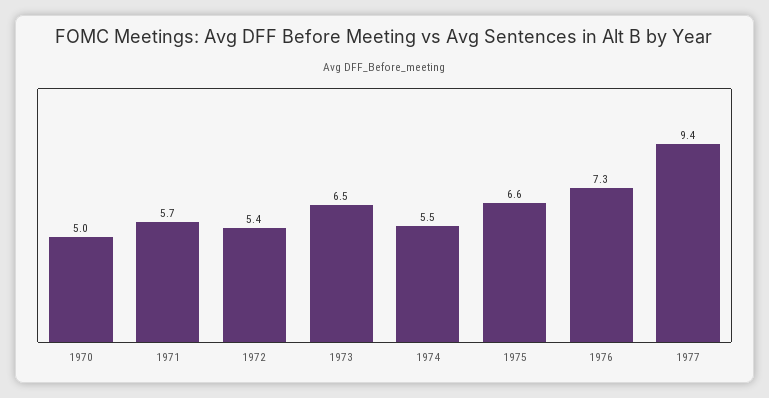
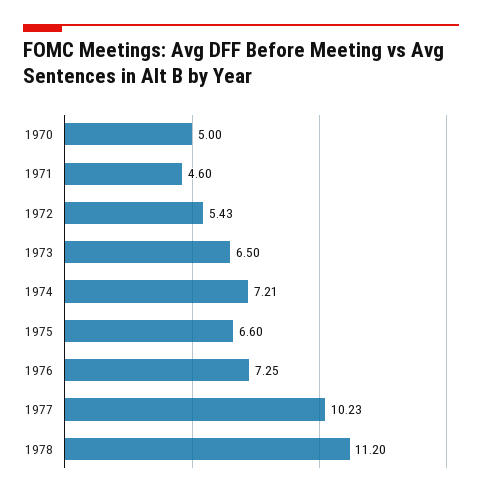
1971: 5.7 -> 4.6
1974: 5.5 -> 7.21
1977: 9.4 -> 10.23
1978: none -> 11.2

